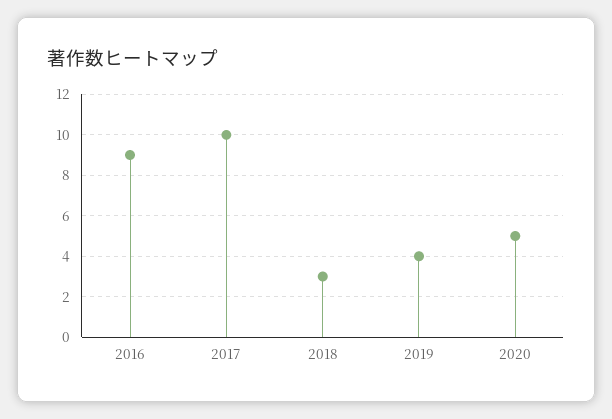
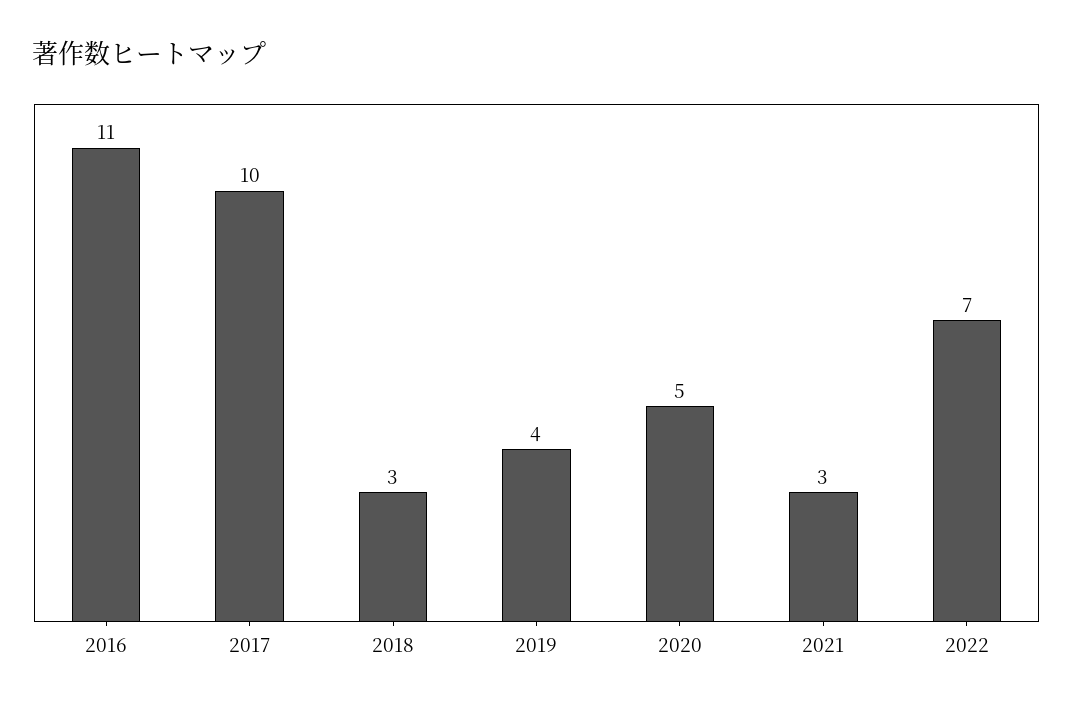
2016: 9 -> 11
2021: none -> 3
2022: none -> 7

